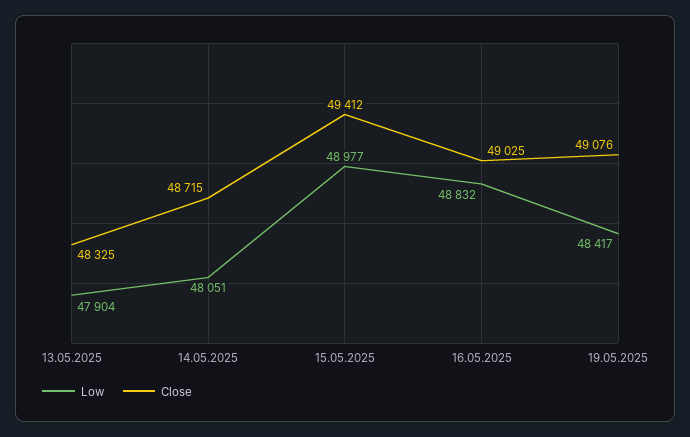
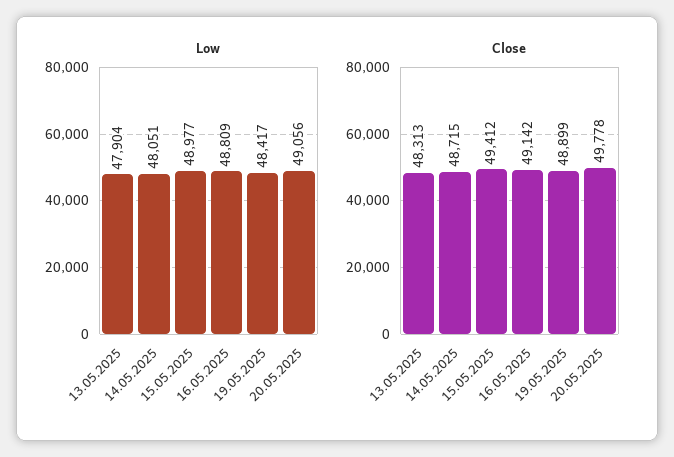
Close, 13.05.2025: 48325 -> 48313
Low, 16.05.2025: 48832 -> 48809
Close, 16.05.2025: 49025 -> 49142
Close, 19.05.2025: 49076 -> 48899
Low, 20.05.2025: none -> 49056
Close, 20.05.2025: none -> 49778

